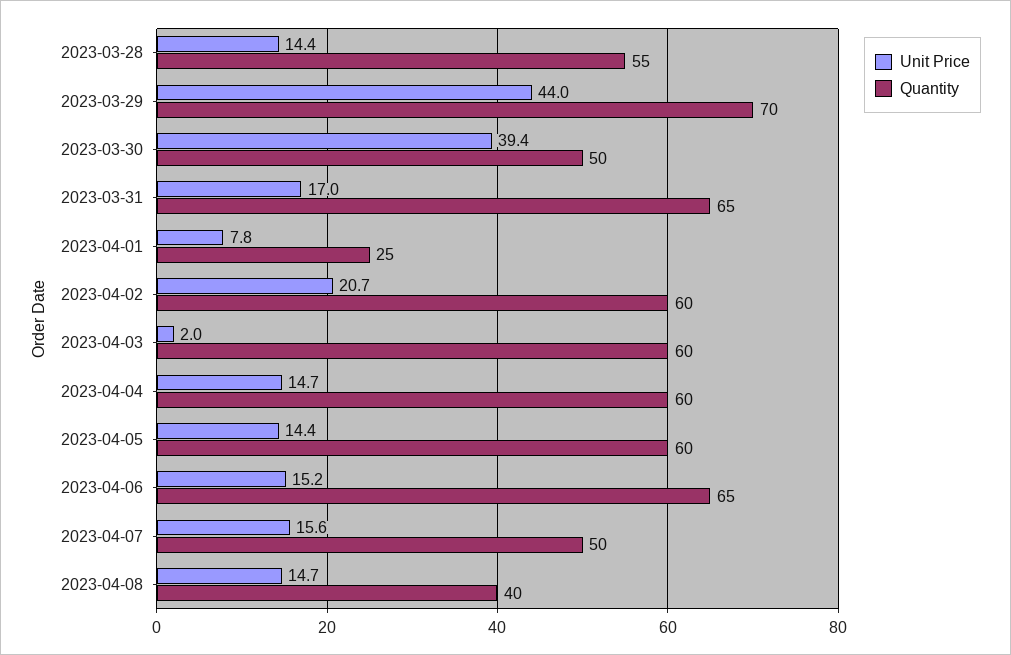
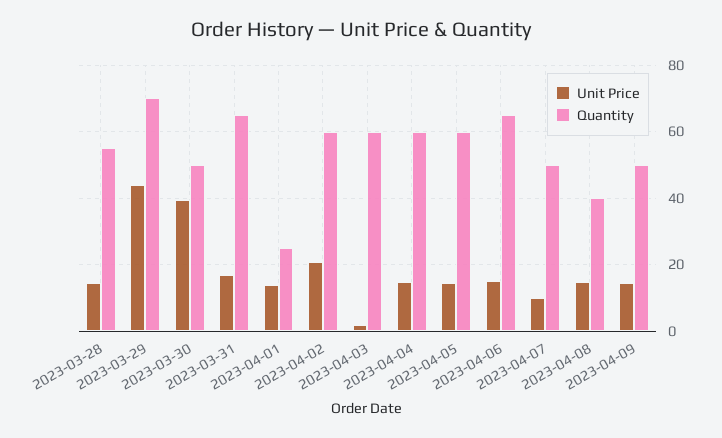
Unit Price, 2023-04-01: 7.8 -> 14
Unit Price, 2023-04-07: 15.6 -> 10
Unit Price, 2023-04-09: none -> 14
Quantity, 2023-04-09: none -> 50

